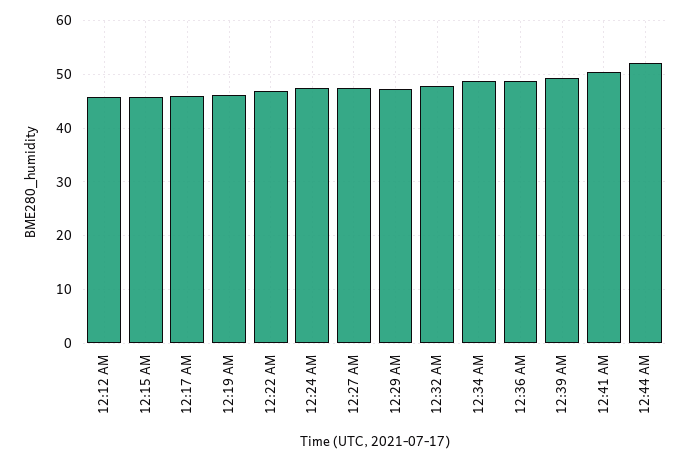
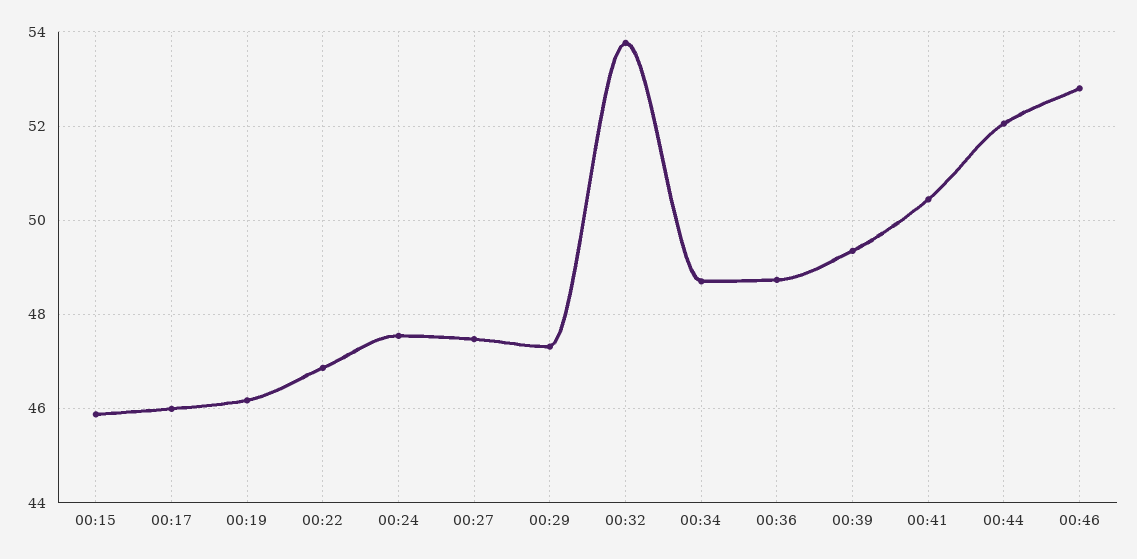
12:12 AM: 46 -> none
12:32 AM: 48 -> 53.8
00:46: none -> 52.8

